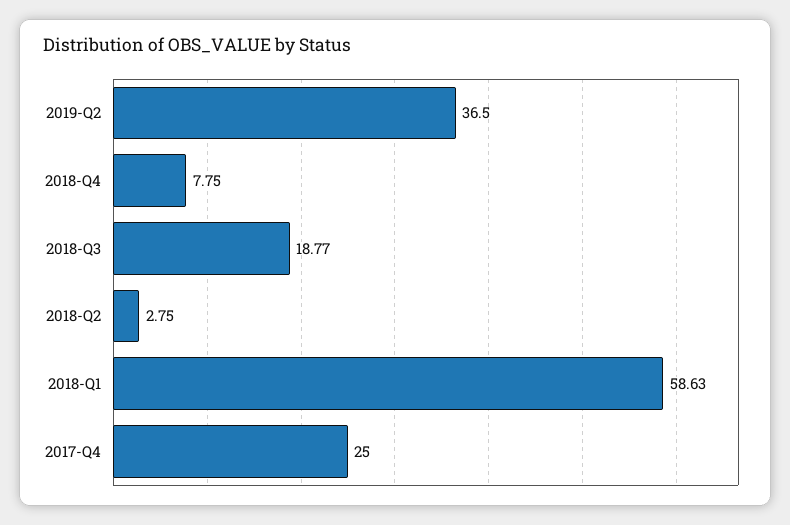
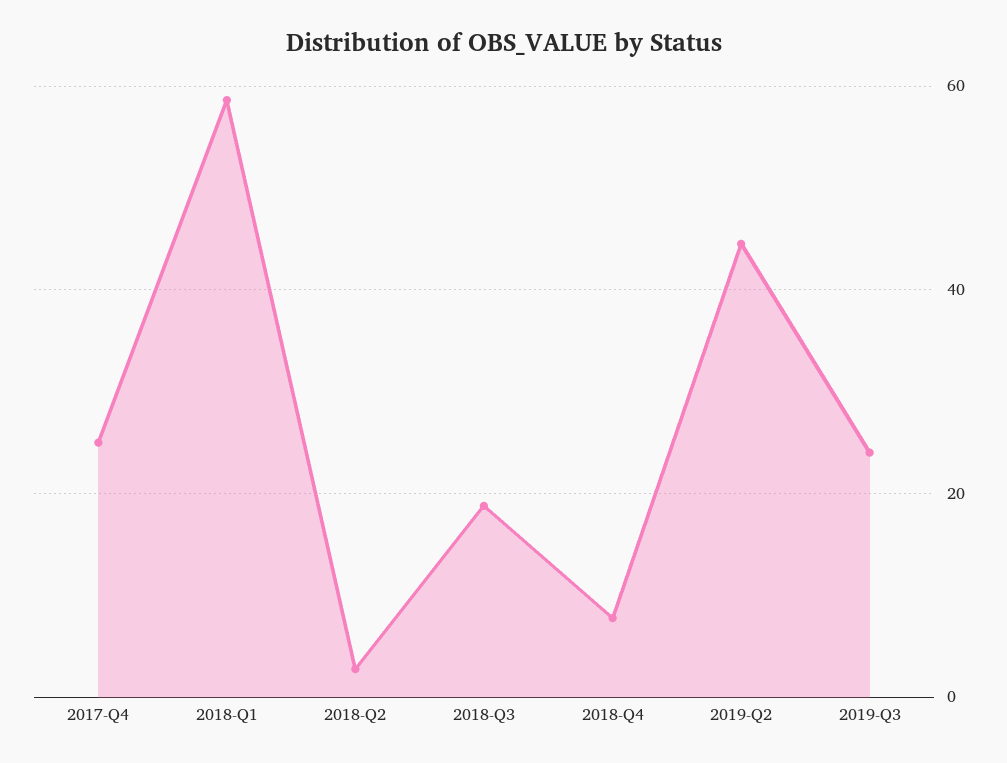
2019-Q2: 36.5 -> 44
2019-Q3: none -> 24

